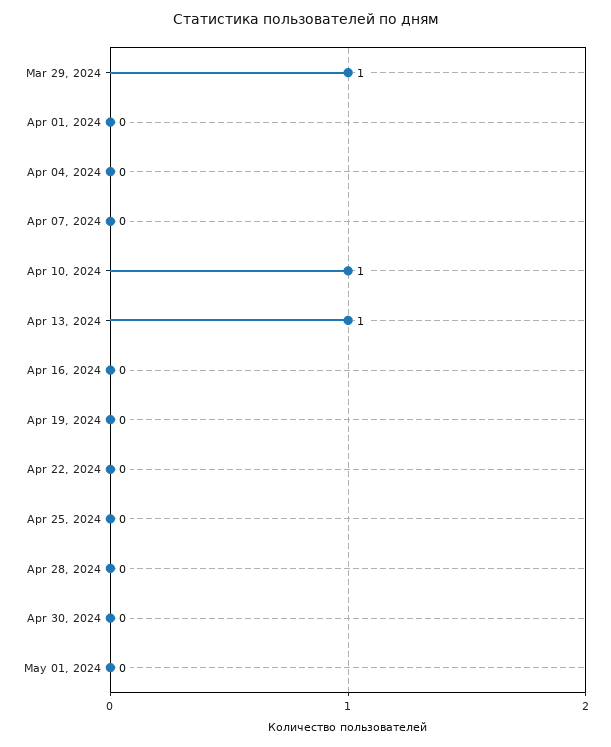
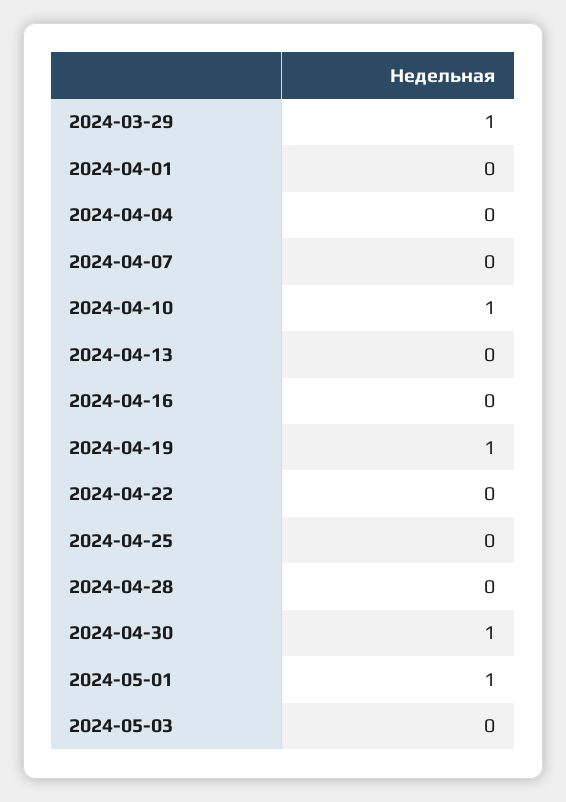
Apr 13, 2024: 1 -> 0
Apr 19, 2024: 0 -> 1
Apr 30, 2024: 0 -> 1
May 01, 2024: 0 -> 1
2024-05-03: none -> 0

